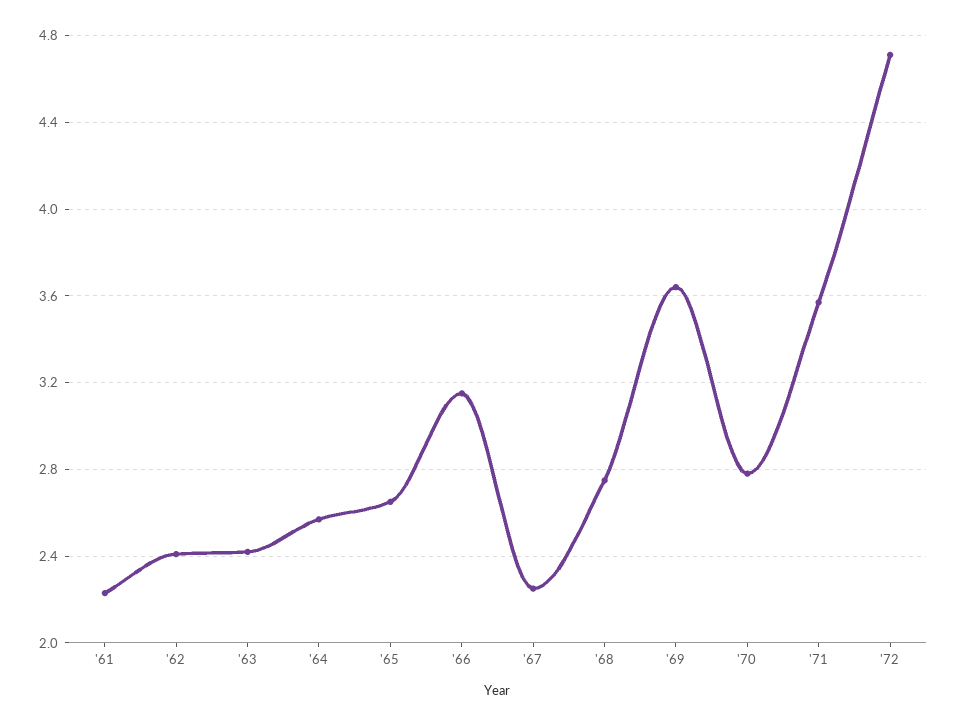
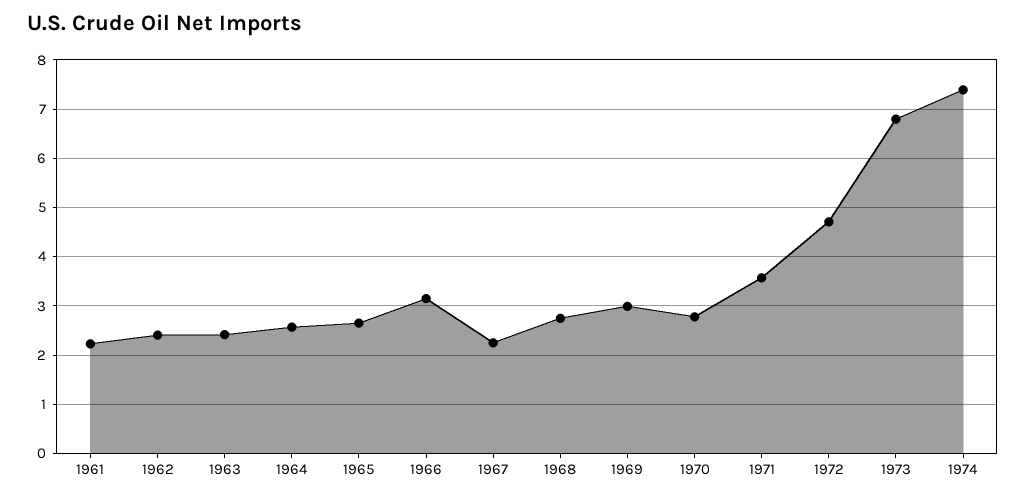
'69: 3.65 -> 3
1973: none -> 6.8
1974: none -> 7.4

